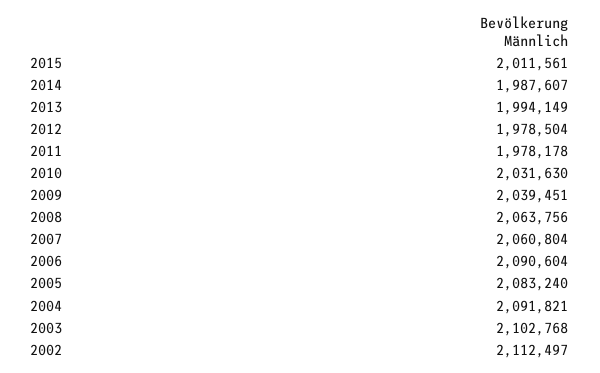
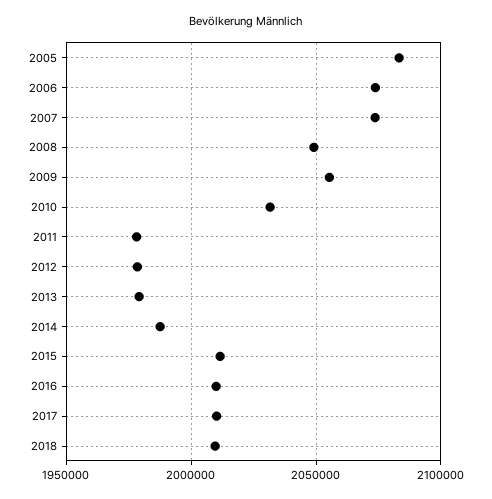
2013: 1994149 -> 1980000
2009: 2039451 -> 2055000
2008: 2063756 -> 2050000
2007: 2060804 -> 2075000
2006: 2090604 -> 2075000
2004: 2091821 -> none
2003: 2102768 -> none
2002: 2112497 -> none
2016: none -> 2010000
2017: none -> 2010000
2018: none -> 2010000

